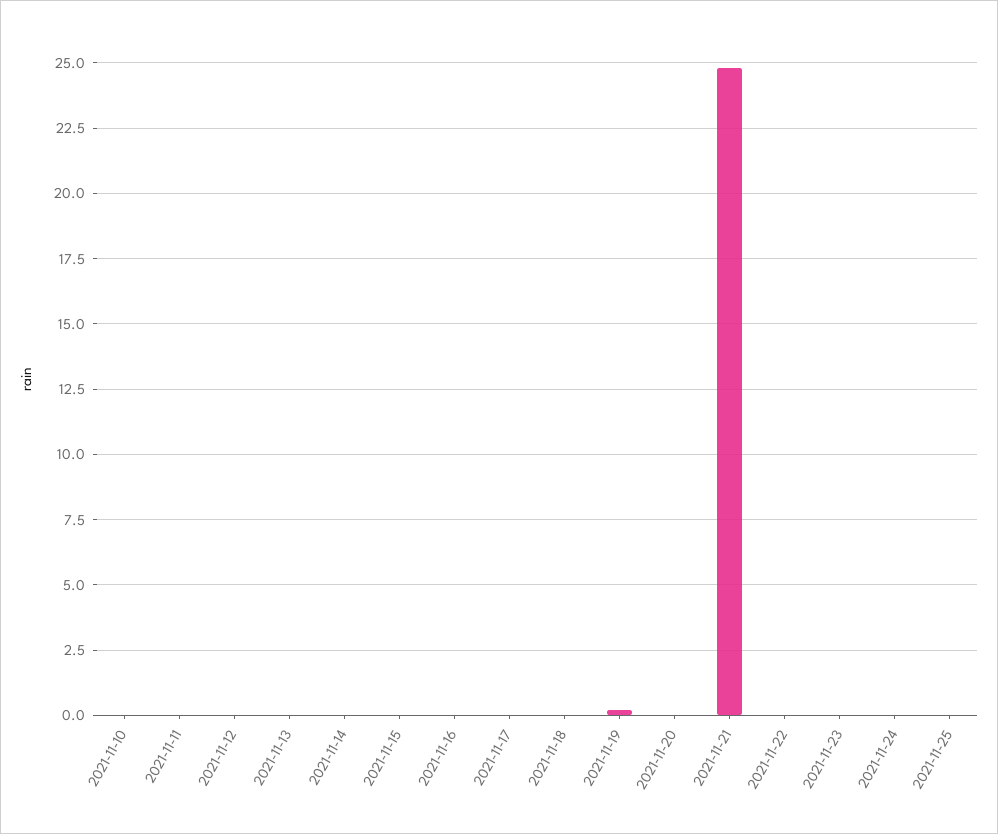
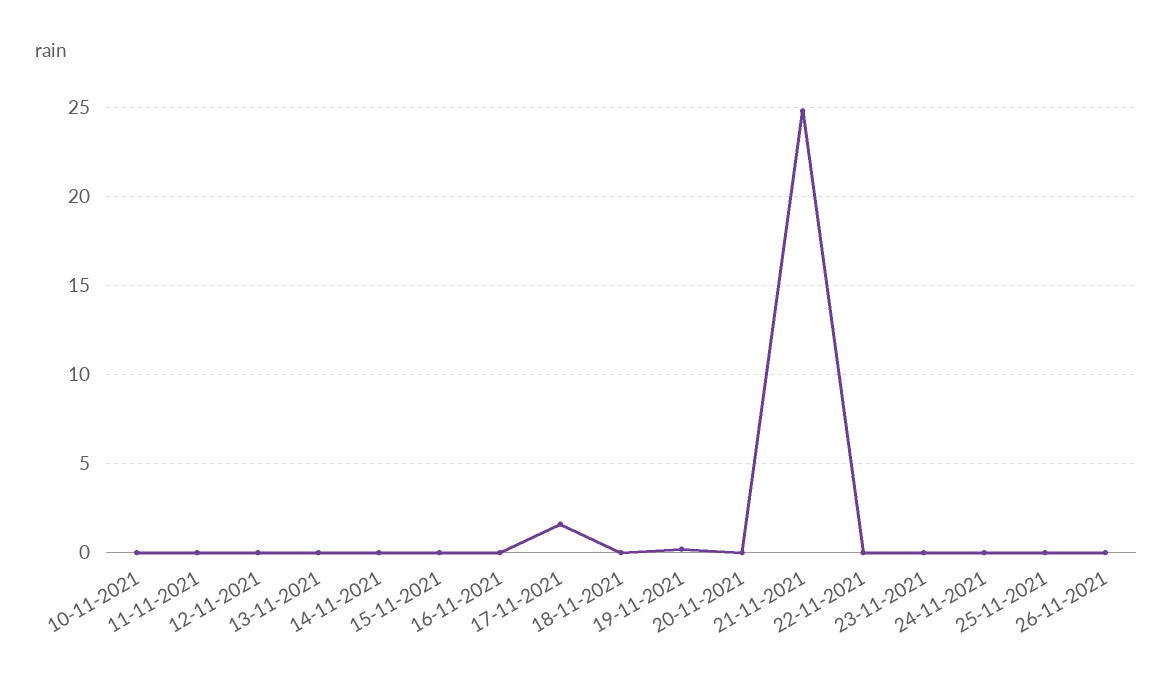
2021-11-17: 0 -> 1.5
26-11-2021: none -> 0

